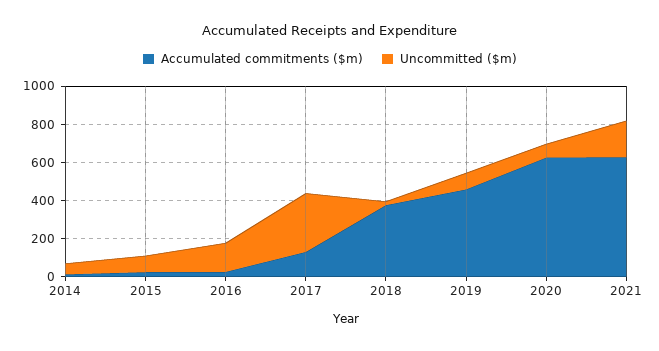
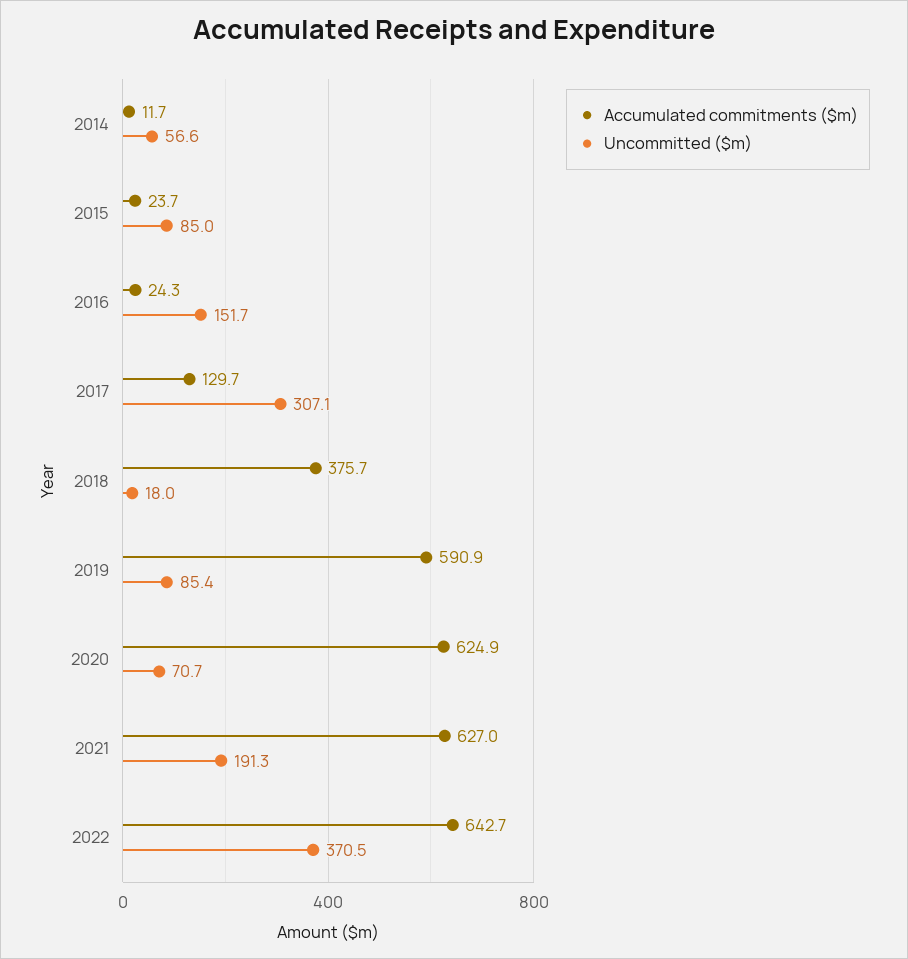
Accumulated commitments ($m), 2019: 450 -> 590.9
Accumulated commitments ($m), 2022: none -> 642.7
Uncommitted ($m), 2022: none -> 370.5

